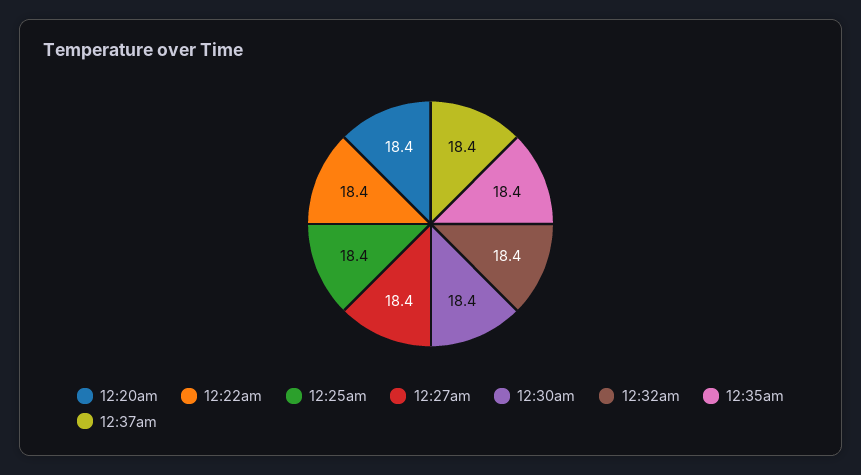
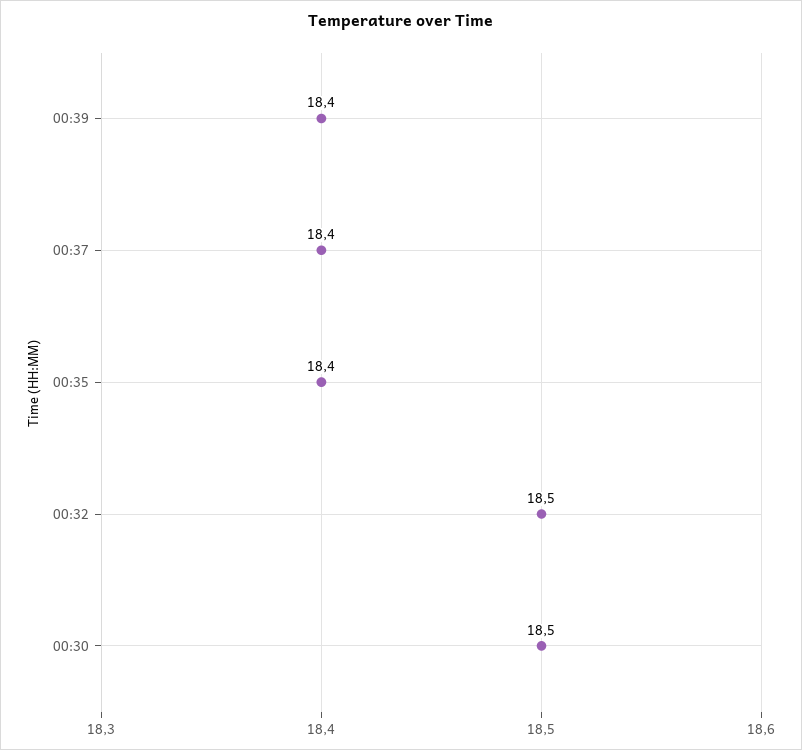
12:20am: 18.4 -> none
12:22am: 18.4 -> none
12:25am: 18.4 -> none
12:27am: 18.4 -> none
12:30am: 18.4 -> 18.5
12:32am: 18.4 -> 18.5
00:39: none -> 18.4

